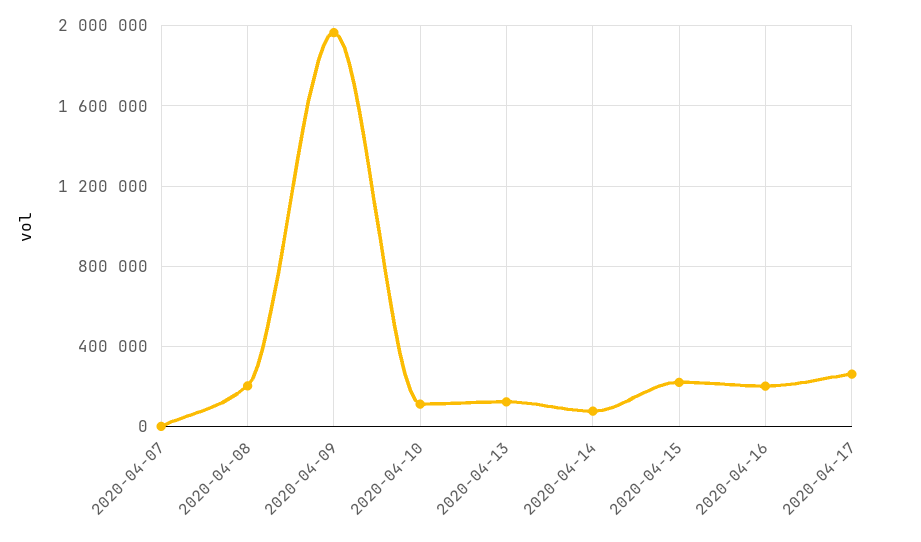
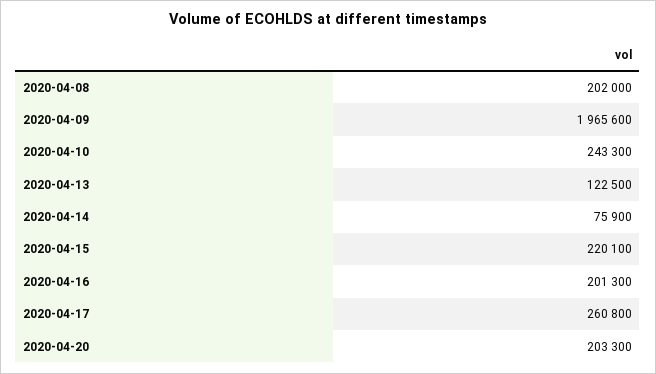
2020-04-07: 0 -> none
2020-04-10: 100000 -> 243300
2020-04-20: none -> 203300

